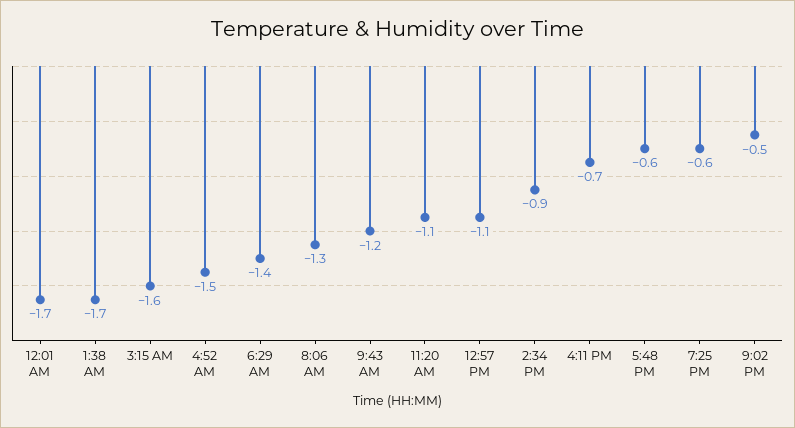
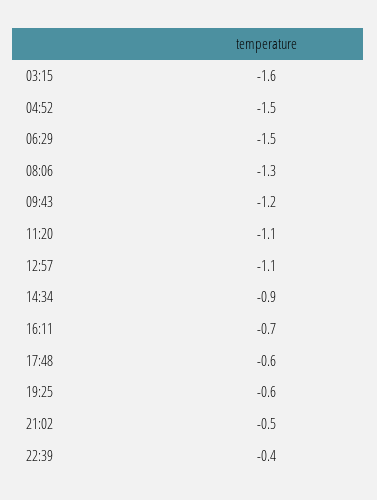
12:01 AM: -1.7 -> none
1:38 AM: -1.7 -> none
6:29 AM: -1.4 -> -1.5
22:39: none -> -0.4

